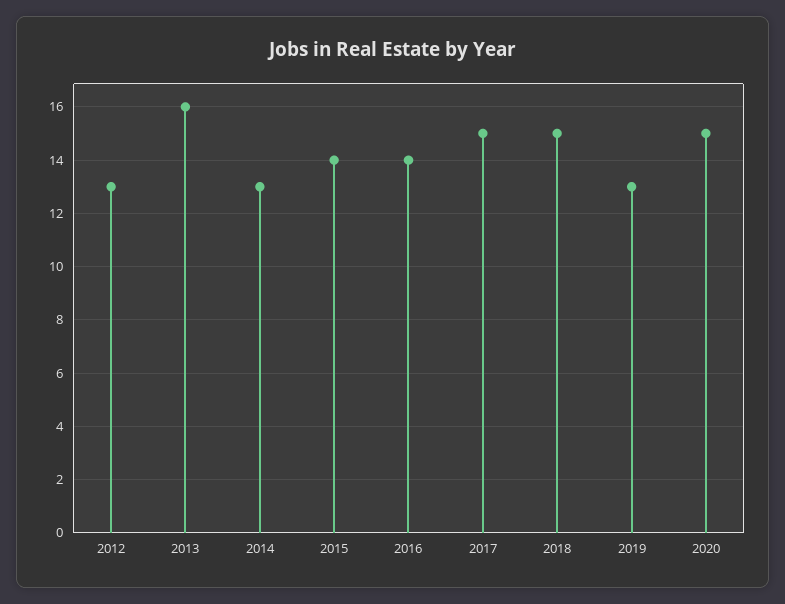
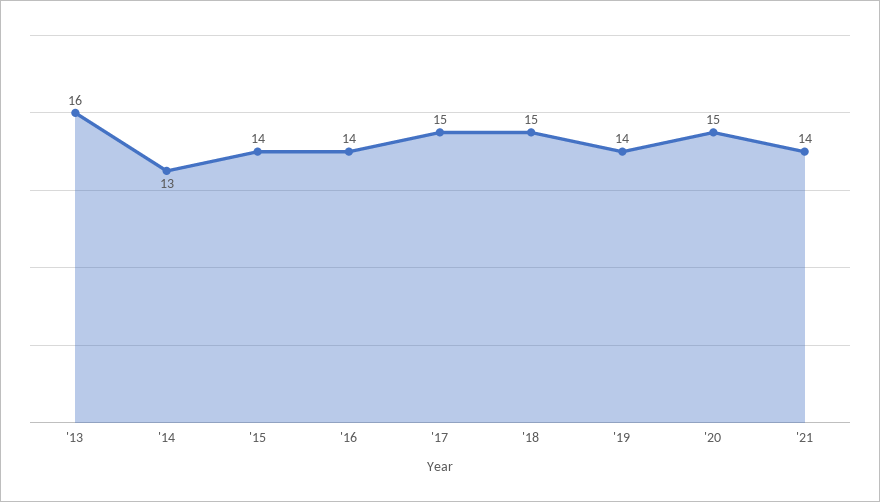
2012: 13 -> none
2019: 13 -> 14
'21: none -> 14

